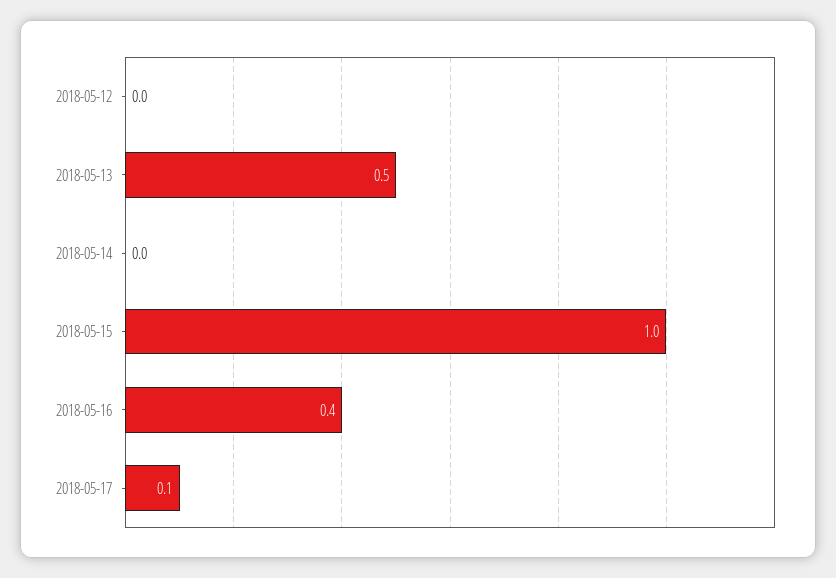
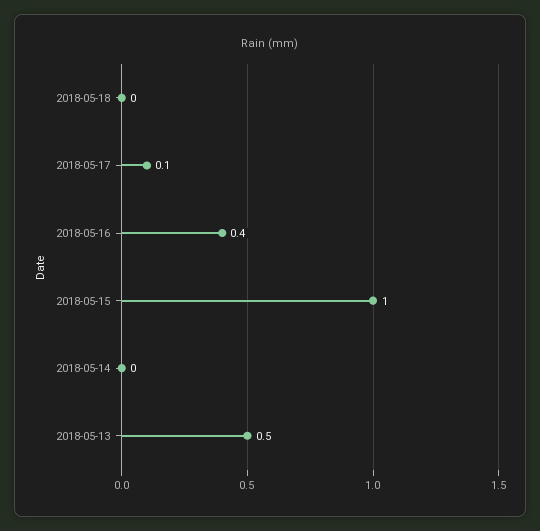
2018-05-12: 0 -> none
2018-05-18: none -> 0

